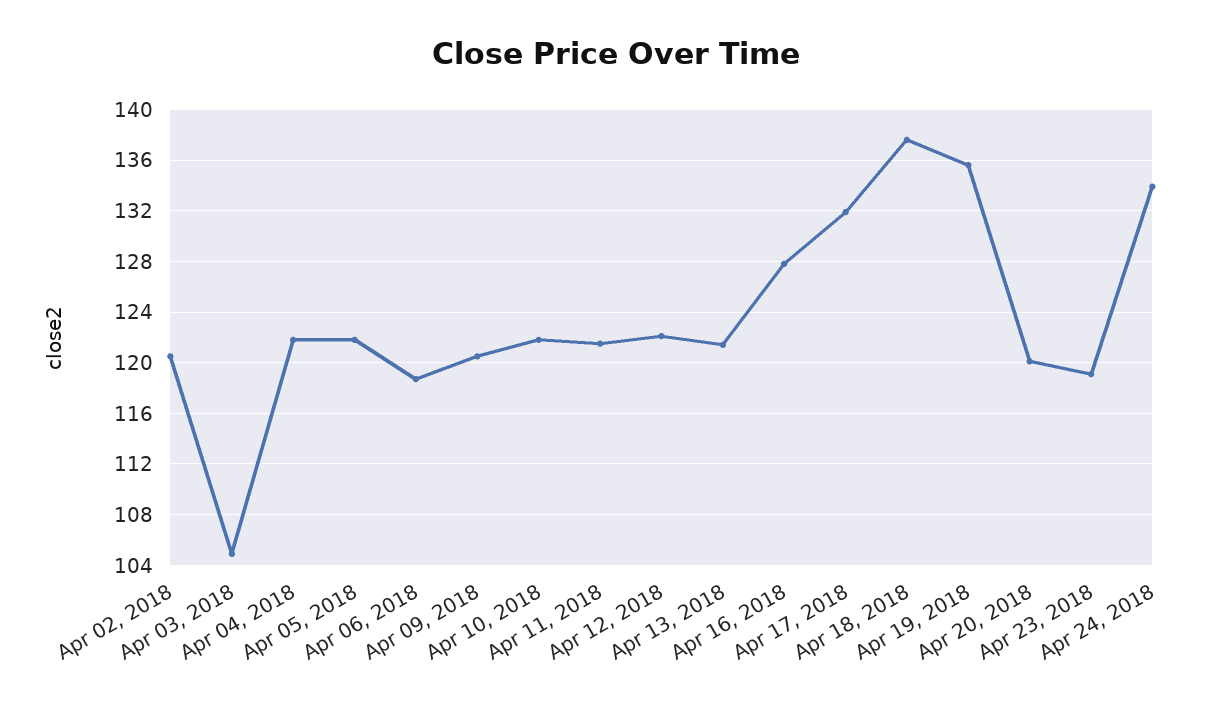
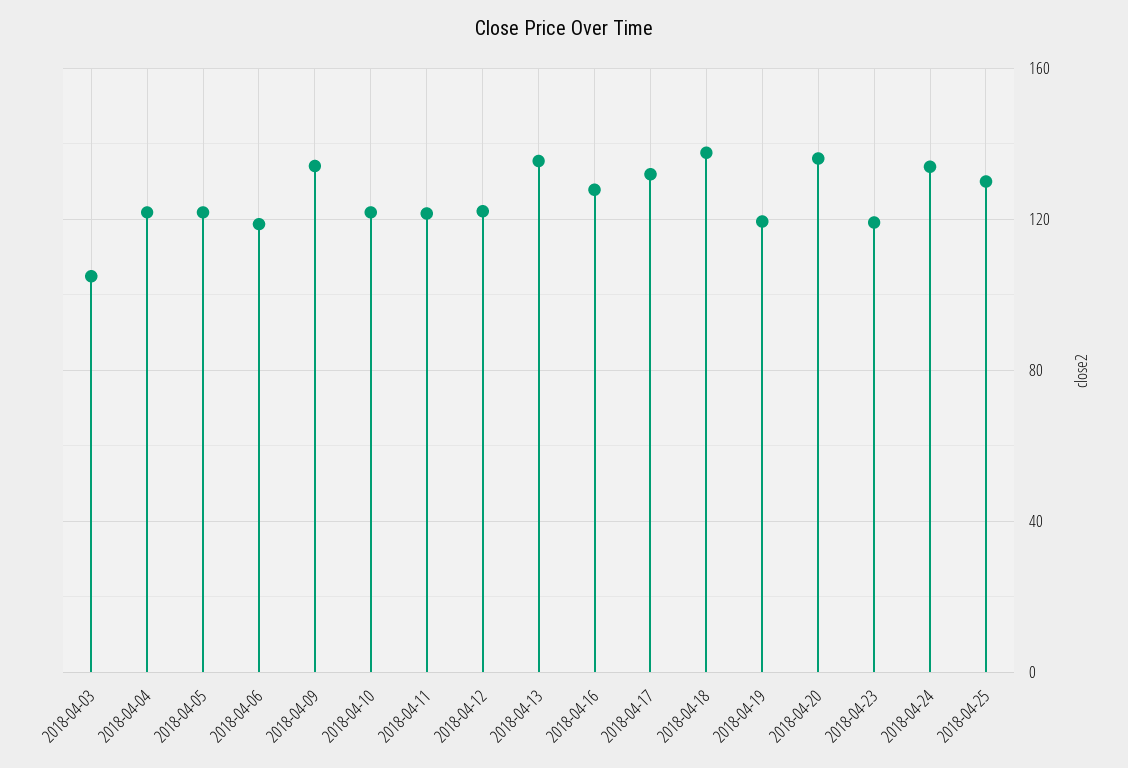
Apr 02, 2018: 120.5 -> none
Apr 09, 2018: 120.5 -> 135
Apr 13, 2018: 121.5 -> 135
Apr 19, 2018: 135.5 -> 120
Apr 20, 2018: 120 -> 135
2018-04-25: none -> 130

